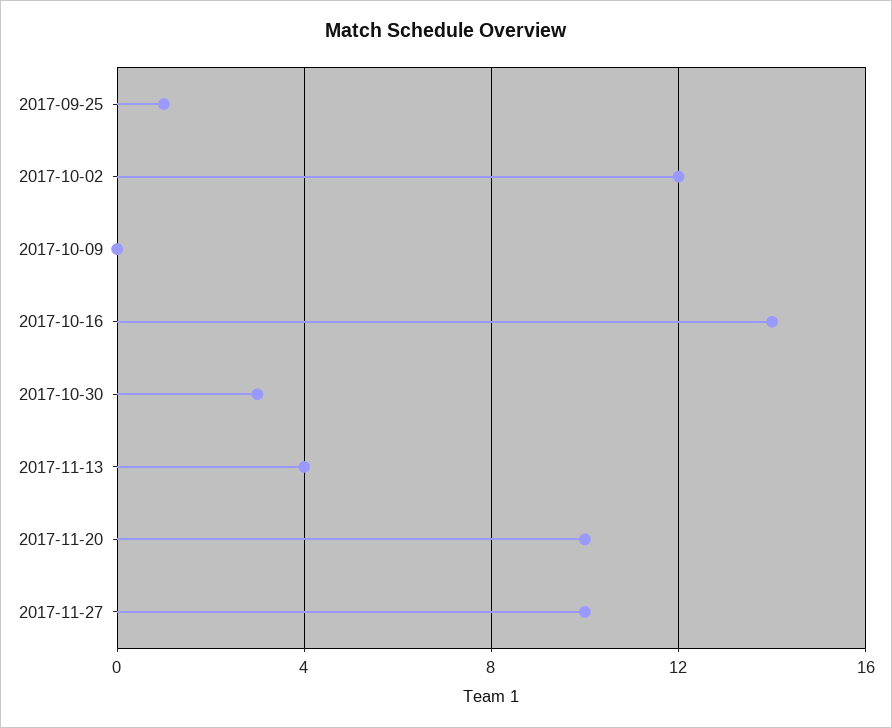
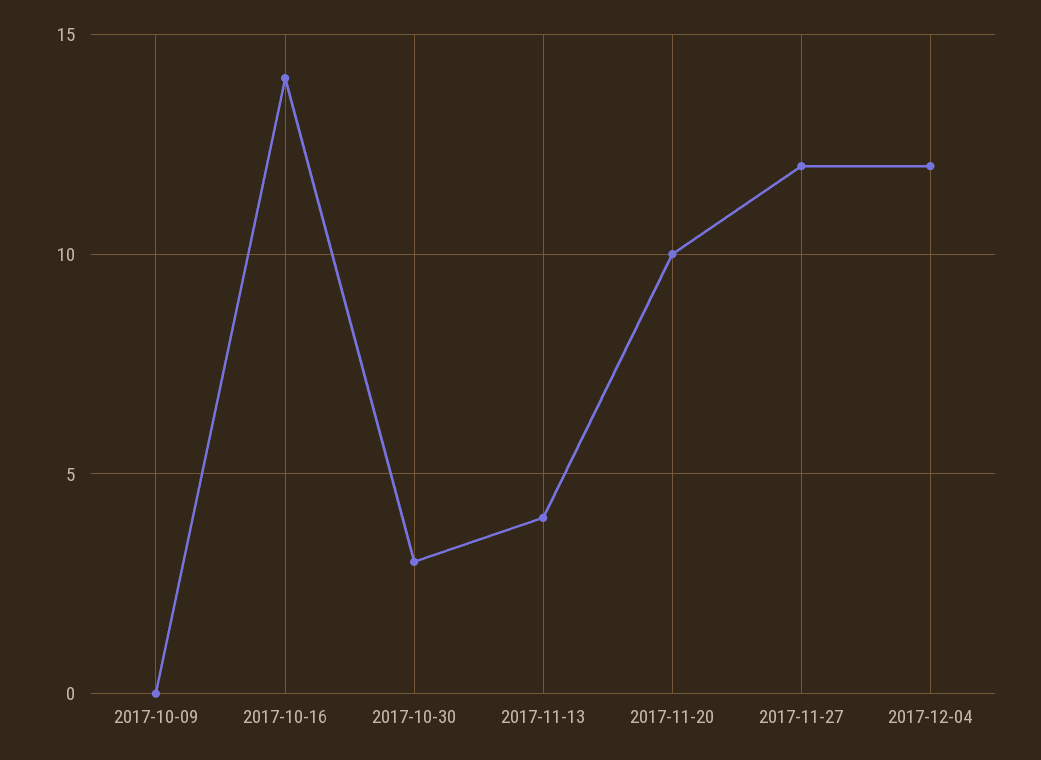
2017-09-25: 1 -> none
2017-10-02: 12 -> none
2017-11-27: 10 -> 12
2017-12-04: none -> 12

